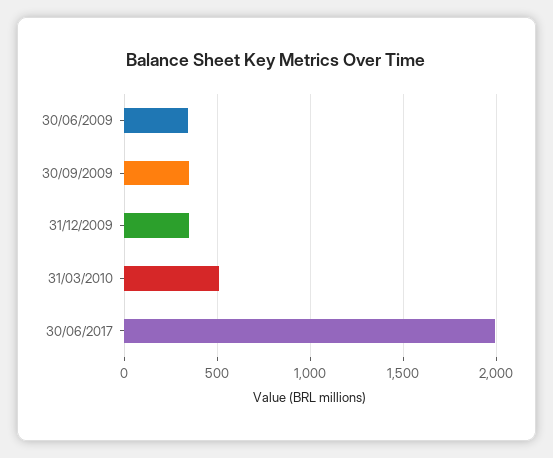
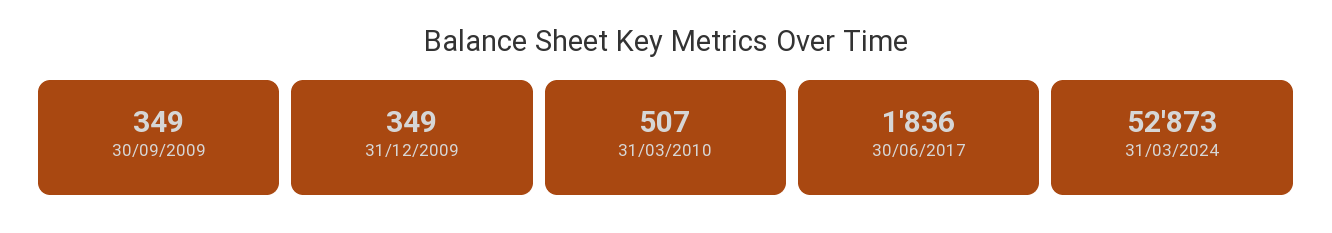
30/06/2009: 350 -> none
30/06/2017: 2000 -> 1836
31/03/2024: none -> 52873

